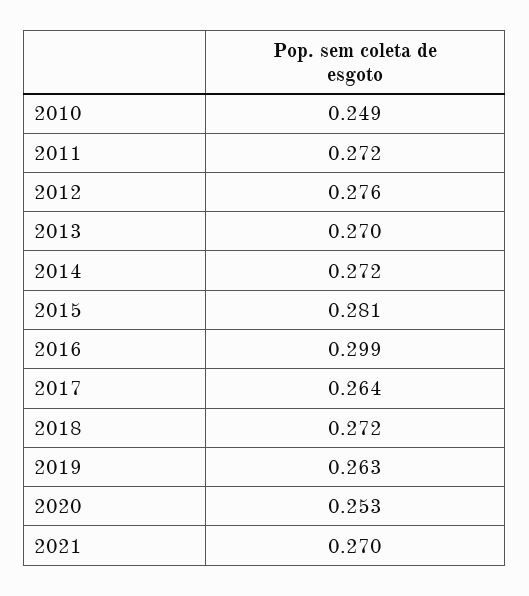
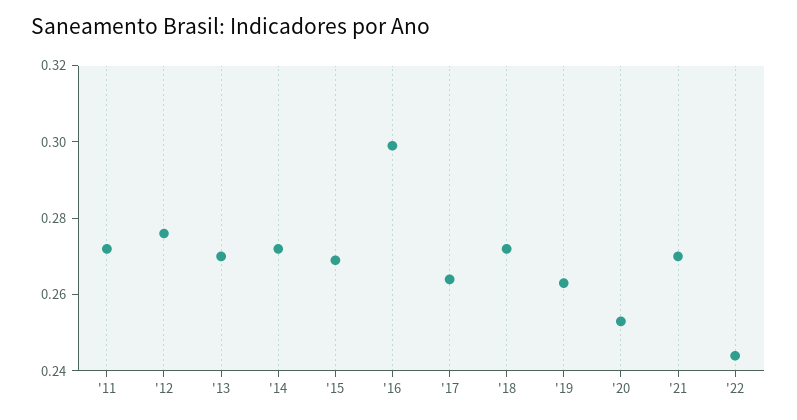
2010: 0.249 -> none
2015: 0.281 -> 0.27
'22: none -> 0.245

